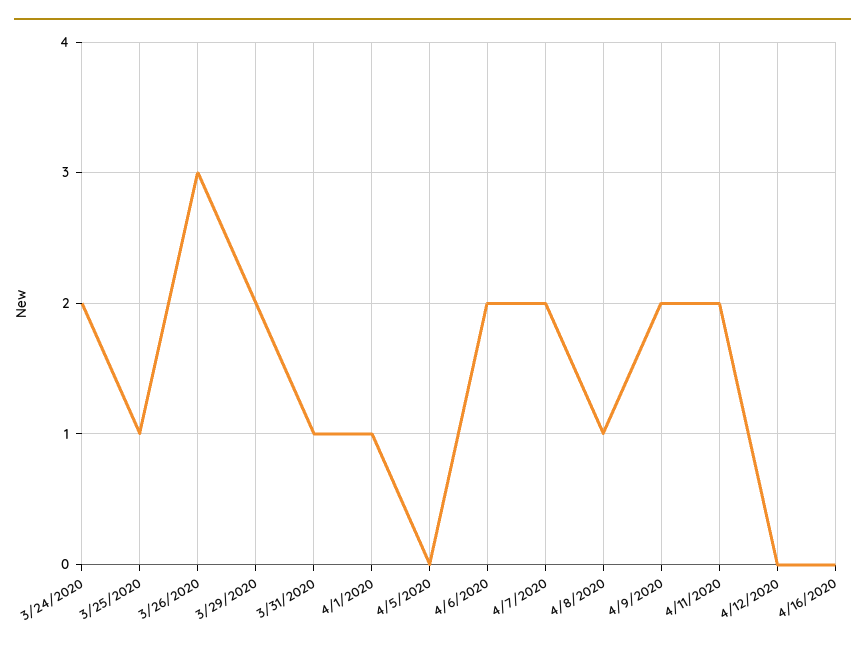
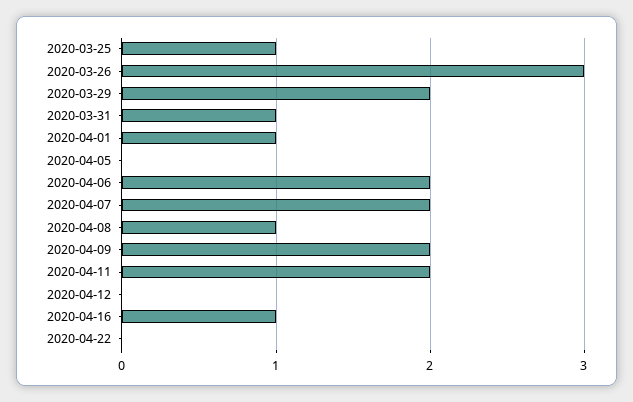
3/24/2020: 2 -> none
4/16/2020: 0 -> 1
2020-04-22: none -> 0

